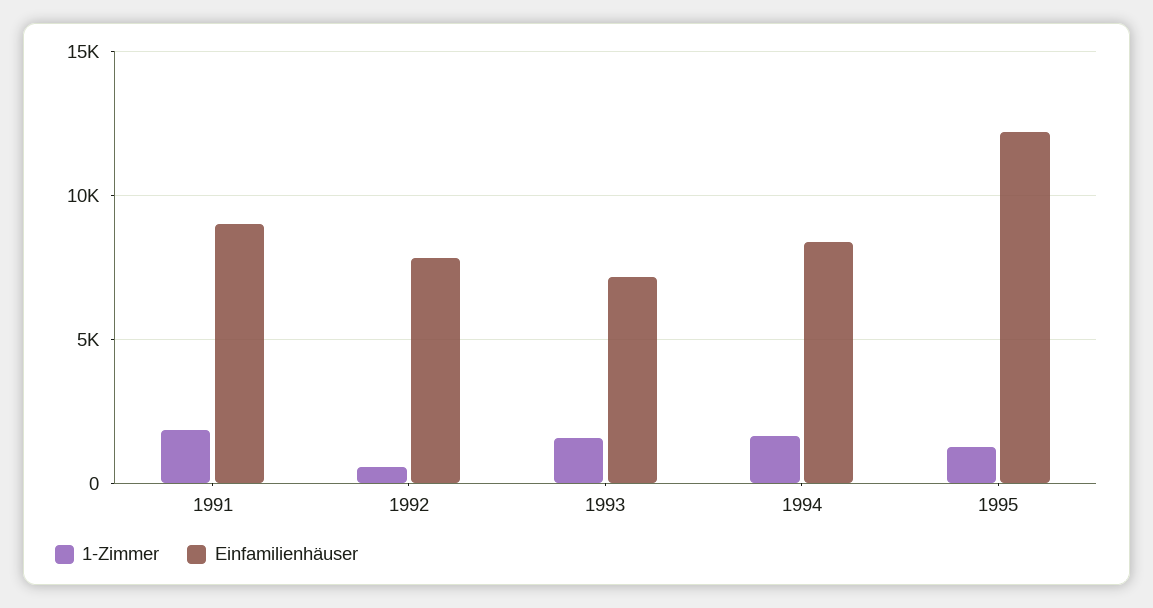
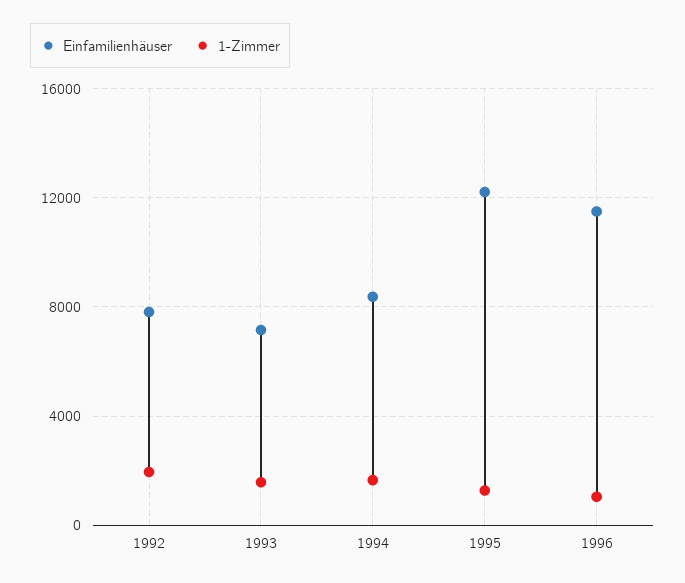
1-Zimmer, 1991: 2000 -> none
Einfamilienhäuser, 1991: 9000 -> none
1-Zimmer, 1992: 500 -> 2000
Einfamilienhäuser, 1996: none -> 11500
1-Zimmer, 1996: none -> 1000

